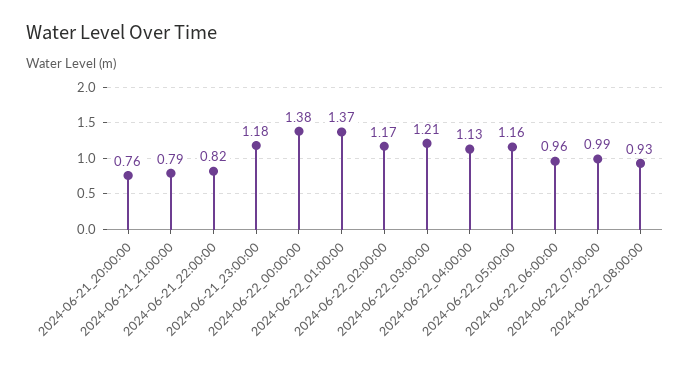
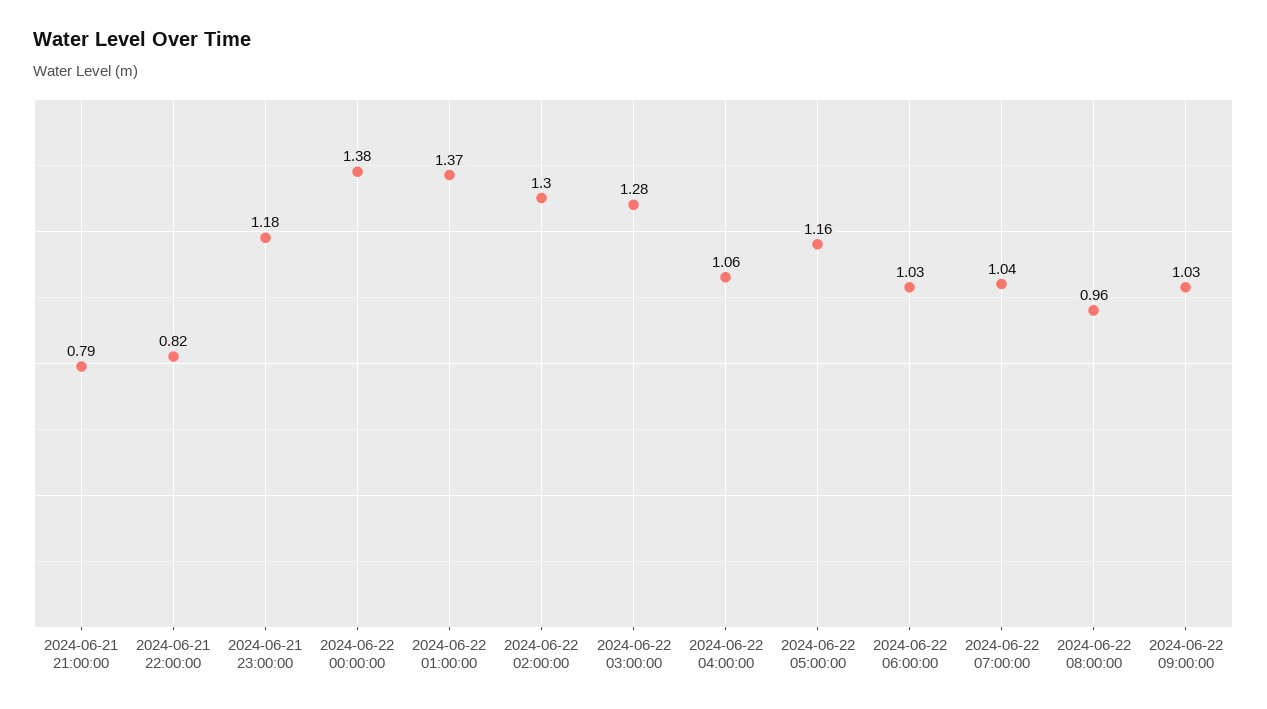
2024-06-21_20:00:00: 0.76 -> none
2024-06-22_02:00:00: 1.17 -> 1.3
2024-06-22_03:00:00: 1.21 -> 1.28
2024-06-22_04:00:00: 1.13 -> 1.06
2024-06-22_06:00:00: 0.96 -> 1.03
2024-06-22_07:00:00: 0.99 -> 1.04
2024-06-22_08:00:00: 0.93 -> 0.96
2024-06-22 09:00:00: none -> 1.03

